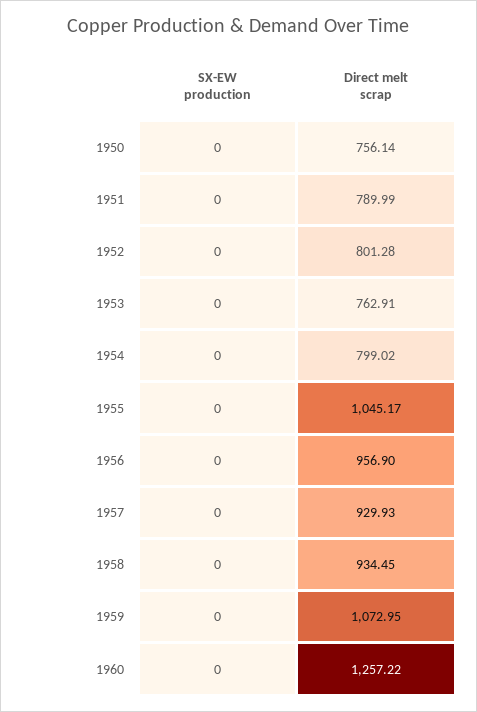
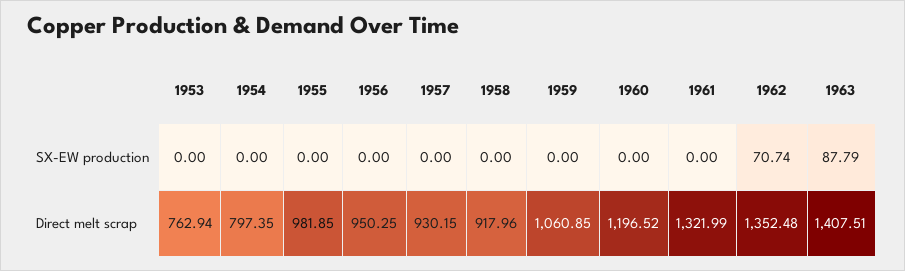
SX-EW production, 1950: 0 -> none
Direct melt scrap, 1950: 756.14 -> none
SX-EW production, 1951: 0 -> none
Direct melt scrap, 1951: 789.99 -> none
SX-EW production, 1952: 0 -> none
Direct melt scrap, 1952: 801.28 -> none
Direct melt scrap, 1953: 762.91 -> 762.94
Direct melt scrap, 1954: 799.02 -> 797.35
Direct melt scrap, 1955: 1045.17 -> 981.85
Direct melt scrap, 1956: 956.9 -> 950.25
Direct melt scrap, 1957: 929.93 -> 930.15
Direct melt scrap, 1958: 934.45 -> 917.96
Direct melt scrap, 1959: 1072.95 -> 1060.85
Direct melt scrap, 1960: 1257.22 -> 1196.52
SX-EW production, 1961: none -> 0
SX-EW production, 1962: none -> 70.74
SX-EW production, 1963: none -> 87.79
Direct melt scrap, 1961: none -> 1321.99
Direct melt scrap, 1962: none -> 1352.48
Direct melt scrap, 1963: none -> 1407.51

